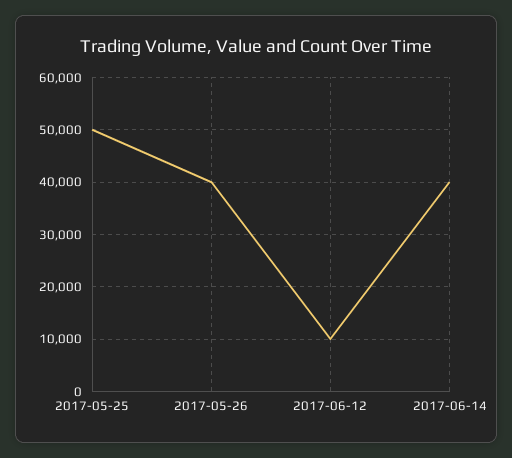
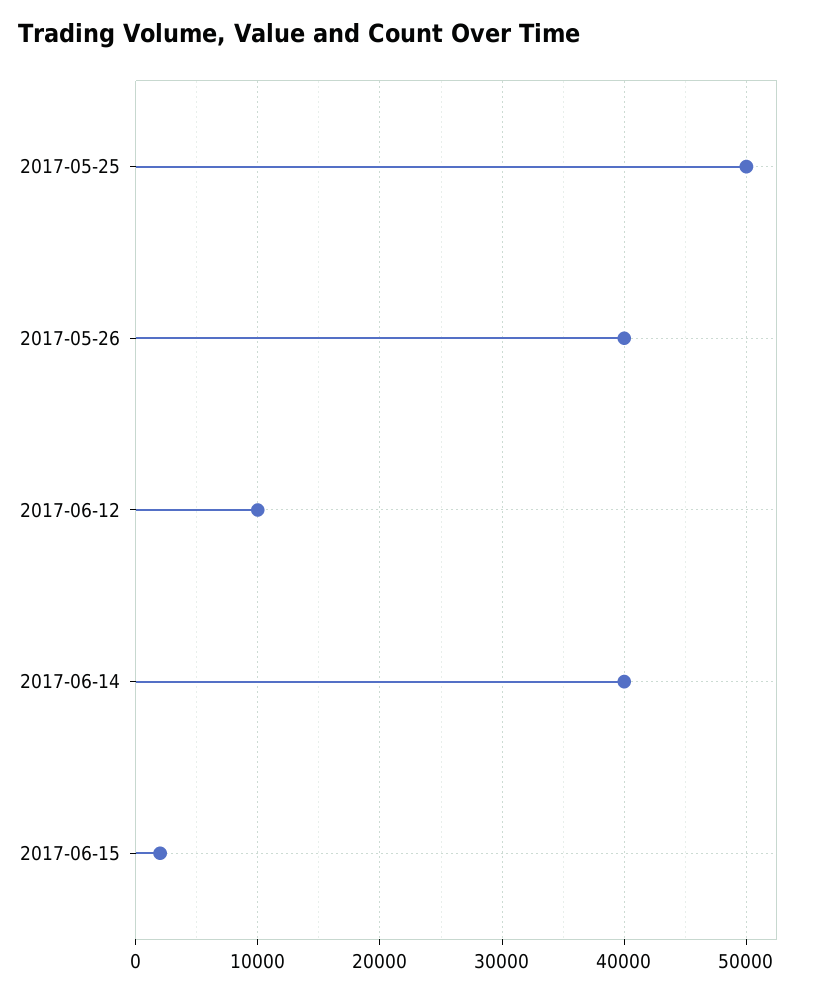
2017-06-15: none -> 2000

